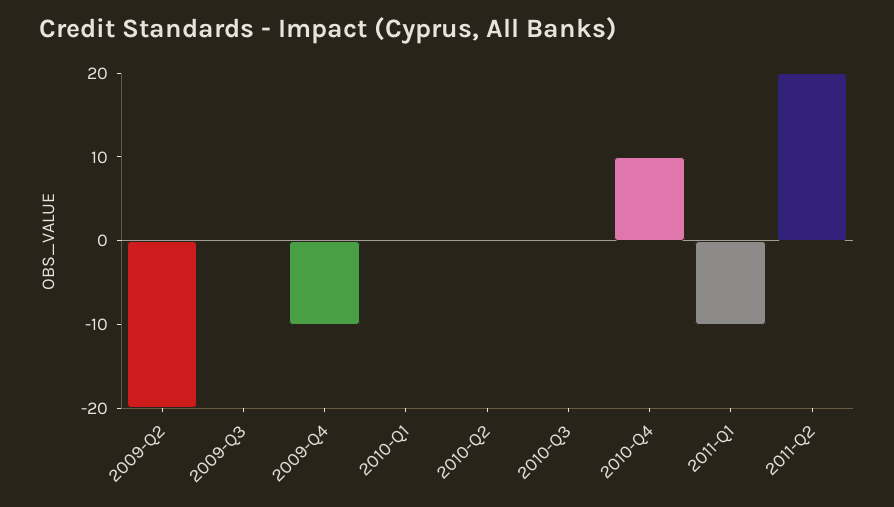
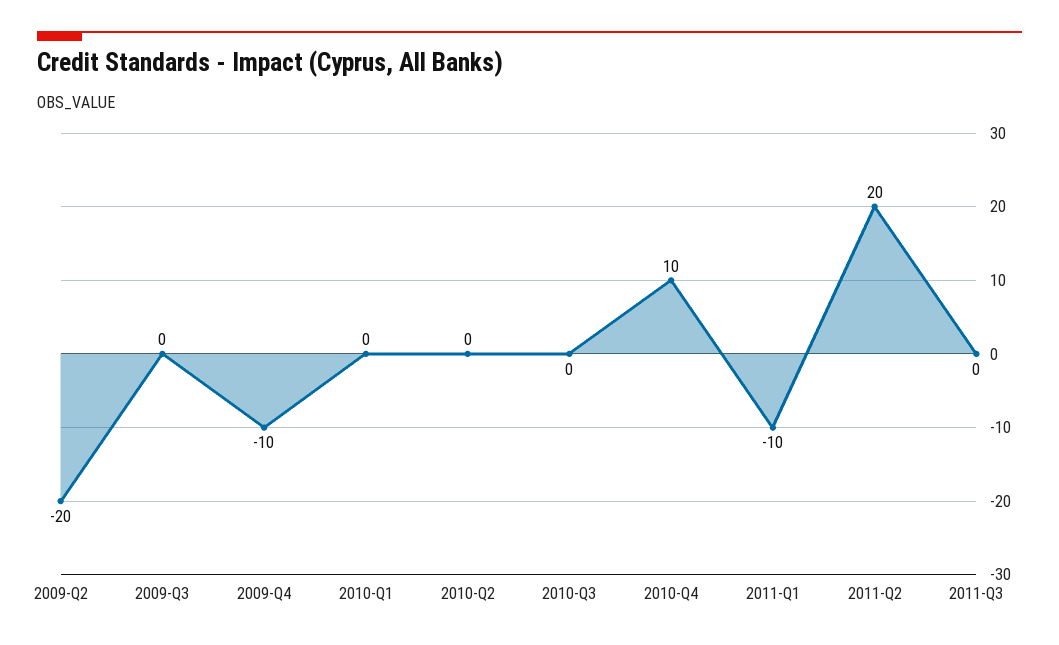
2011-Q3: none -> 0

